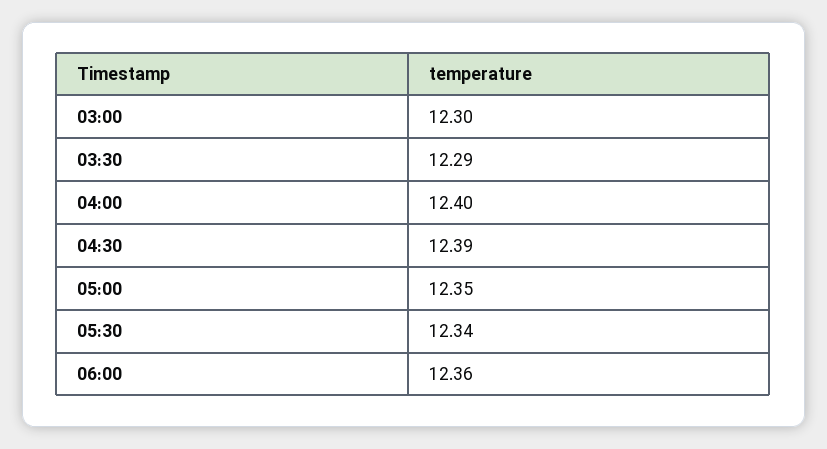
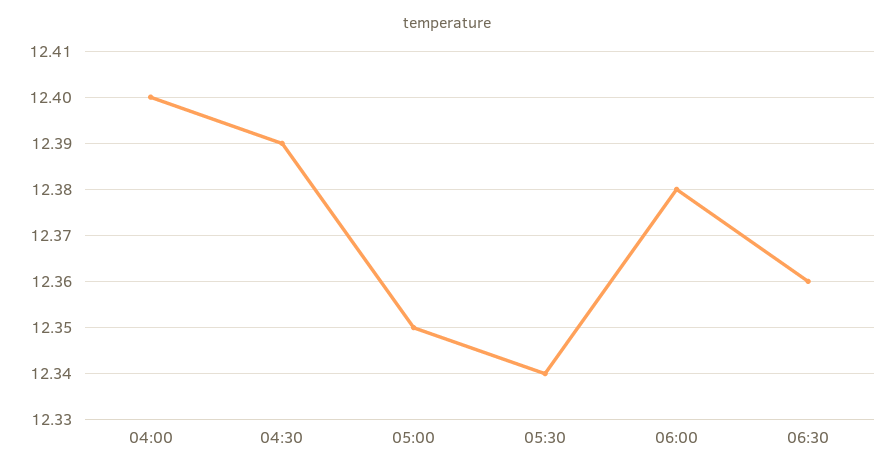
03:00: 12.3 -> none
03:30: 12.29 -> none
06:00: 12.36 -> 12.38
06:30: none -> 12.36

